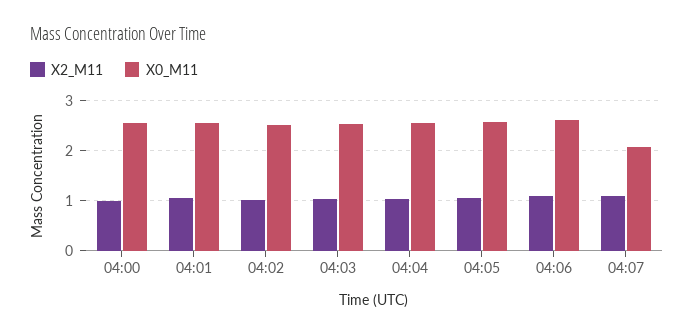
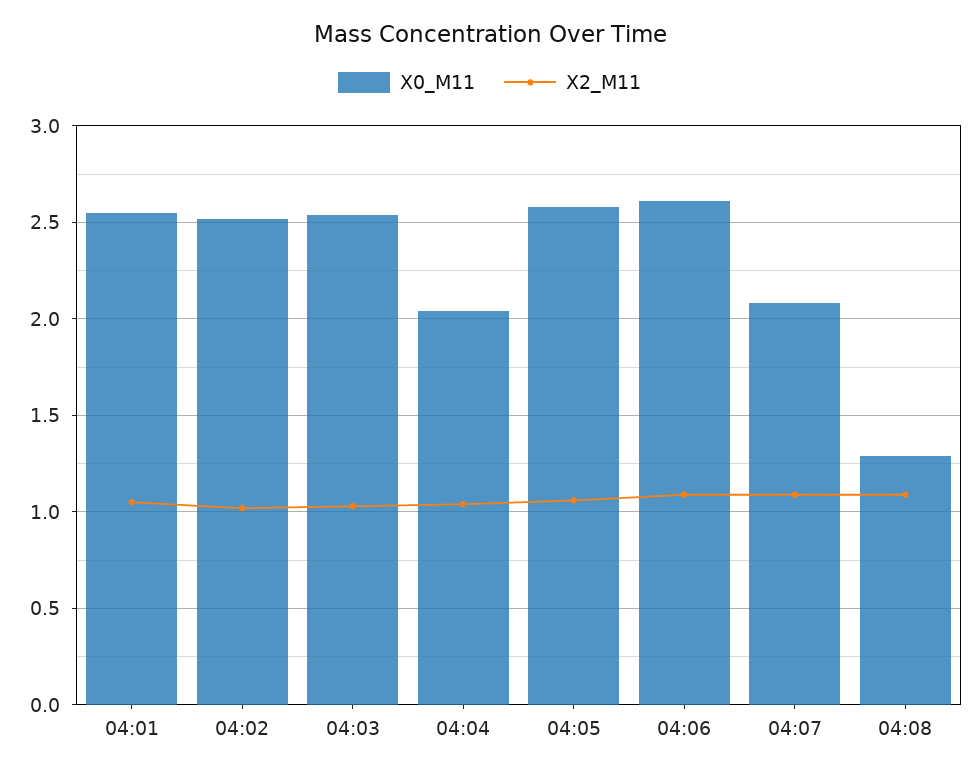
X2_M11, 04:00: 1 -> none
X0_M11, 04:00: 2.6 -> none
X0_M11, 04:04: 2.6 -> 2.05
X0_M11, 04:08: none -> 1.3
X2_M11, 04:08: none -> 1.1

